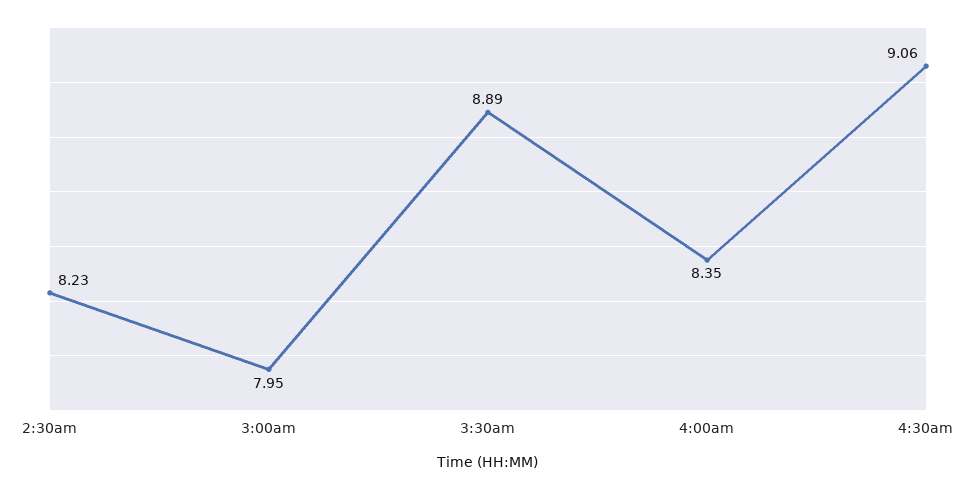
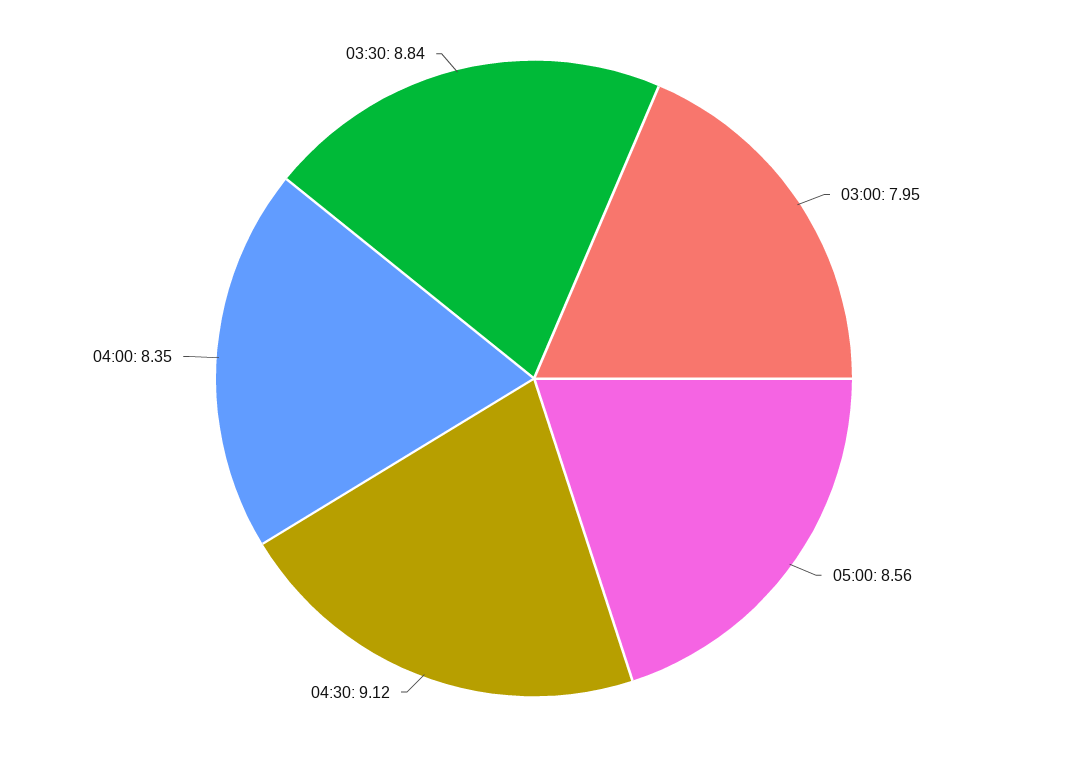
2:30am: 8.23 -> none
3:30am: 8.89 -> 8.84
4:30am: 9.06 -> 9.12
05:00: none -> 8.56

